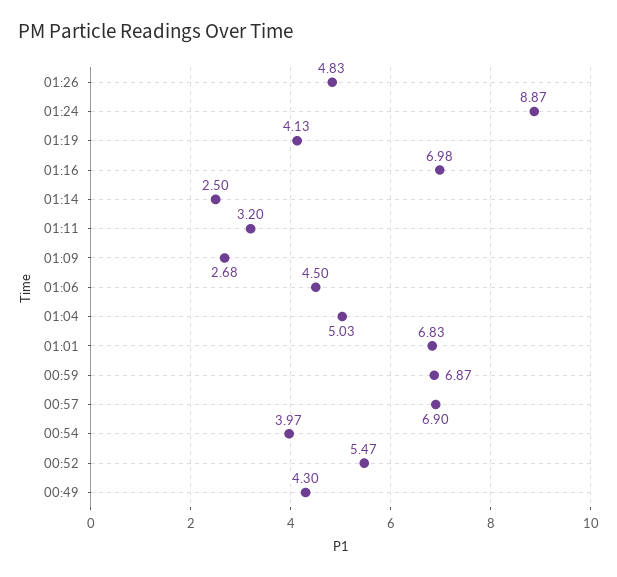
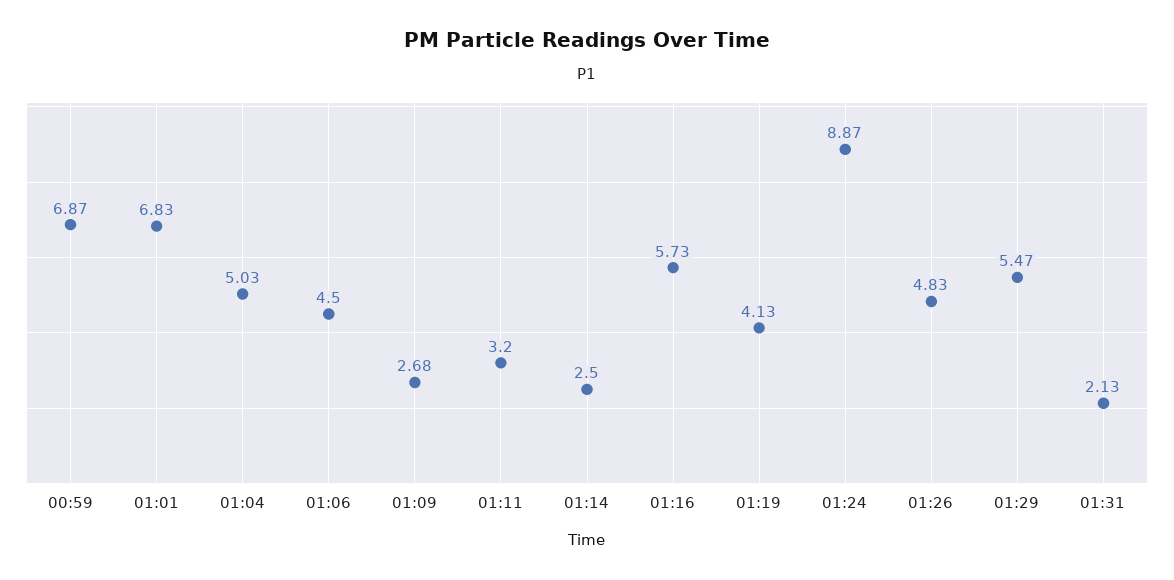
01:16: 6.98 -> 5.73
00:57: 6.9 -> none
00:54: 3.97 -> none
00:52: 5.47 -> none
00:49: 4.3 -> none
01:29: none -> 5.47
01:31: none -> 2.13

